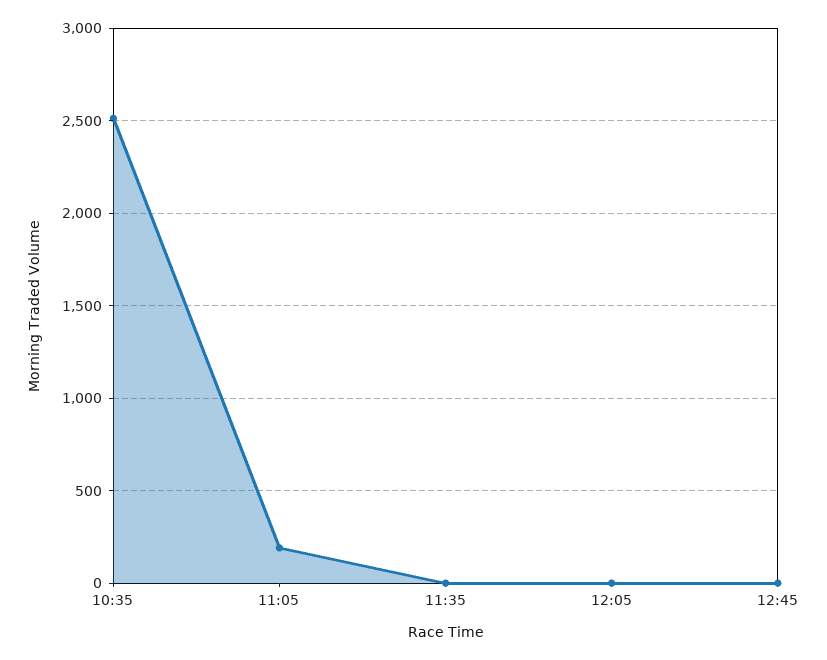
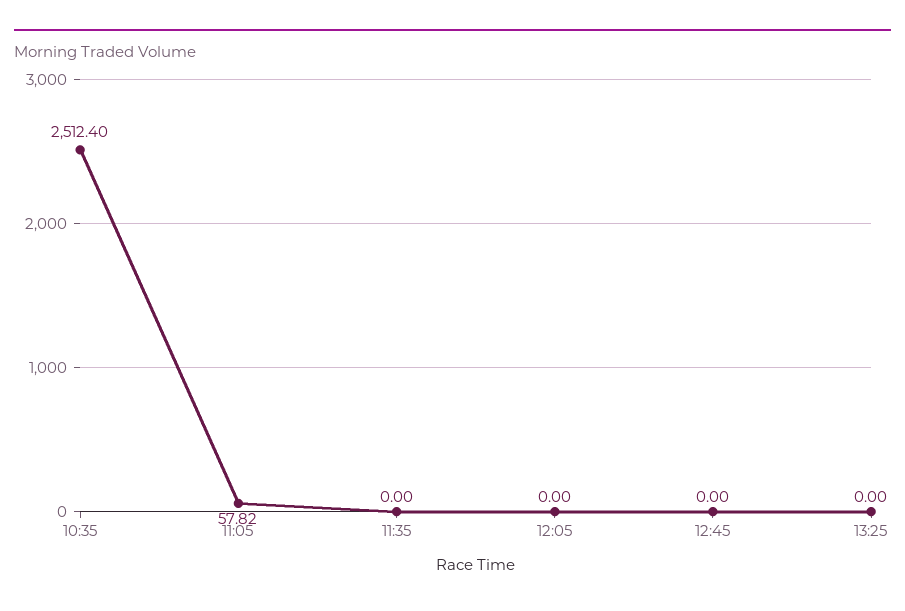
11:05: 200 -> 57.82
13:25: none -> 0

